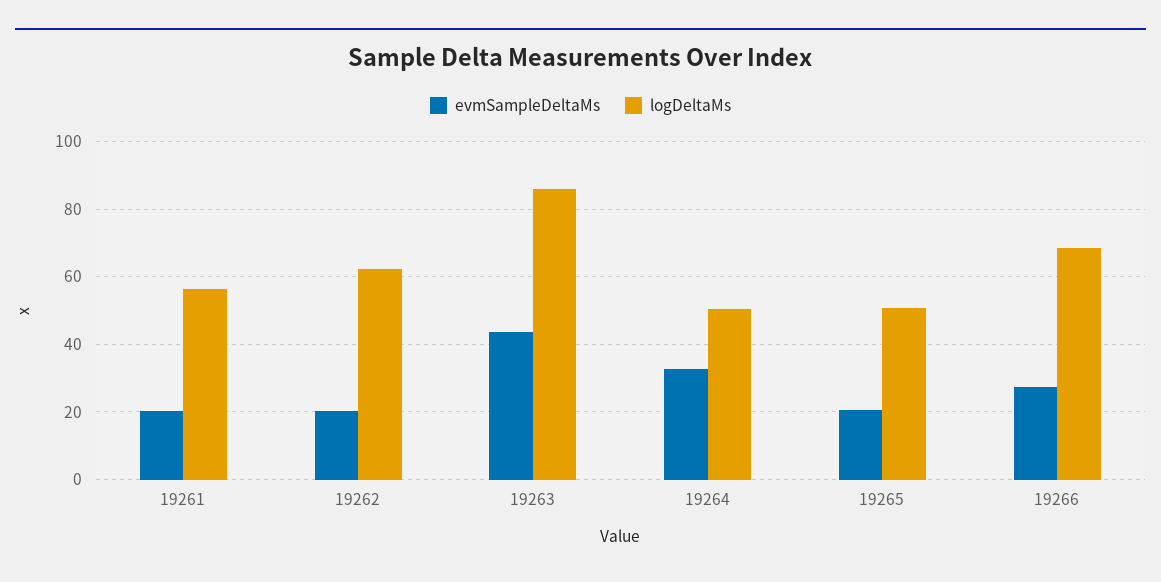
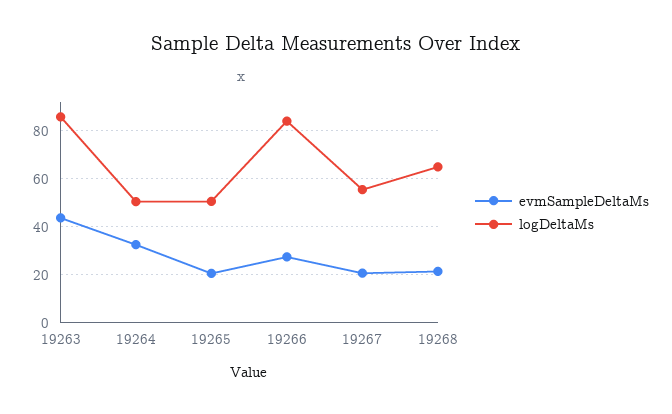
evmSampleDeltaMs, 19261: 20 -> none
logDeltaMs, 19261: 56 -> none
evmSampleDeltaMs, 19262: 20 -> none
logDeltaMs, 19262: 62 -> none
logDeltaMs, 19266: 68 -> 85
evmSampleDeltaMs, 19267: none -> 20
logDeltaMs, 19267: none -> 55
evmSampleDeltaMs, 19268: none -> 20
logDeltaMs, 19268: none -> 65

